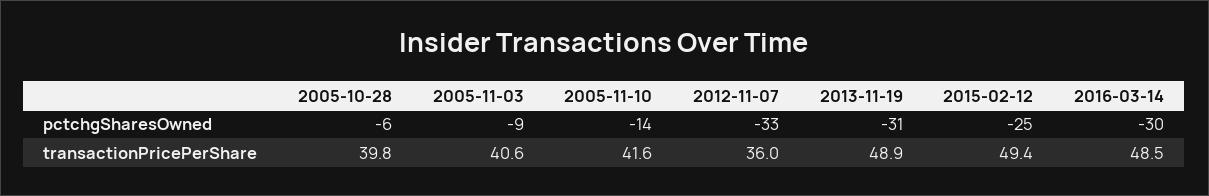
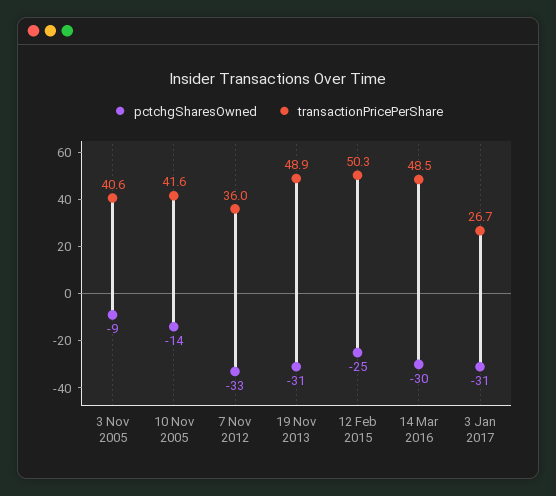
pctchgSharesOwned, 2005-10-28: -6 -> none
transactionPricePerShare, 2005-10-28: 39.8 -> none
transactionPricePerShare, 2015-02-12: 49.4 -> 50.3
pctchgSharesOwned, 3 Jan 2017: none -> -31
transactionPricePerShare, 3 Jan 2017: none -> 26.7

